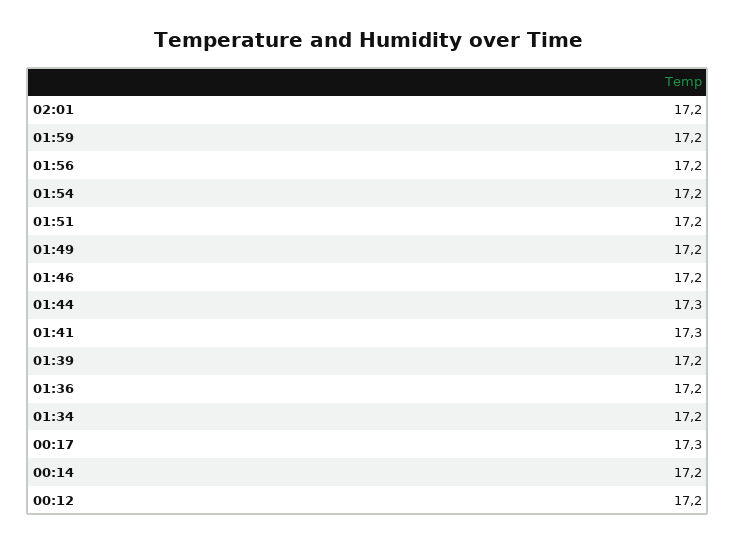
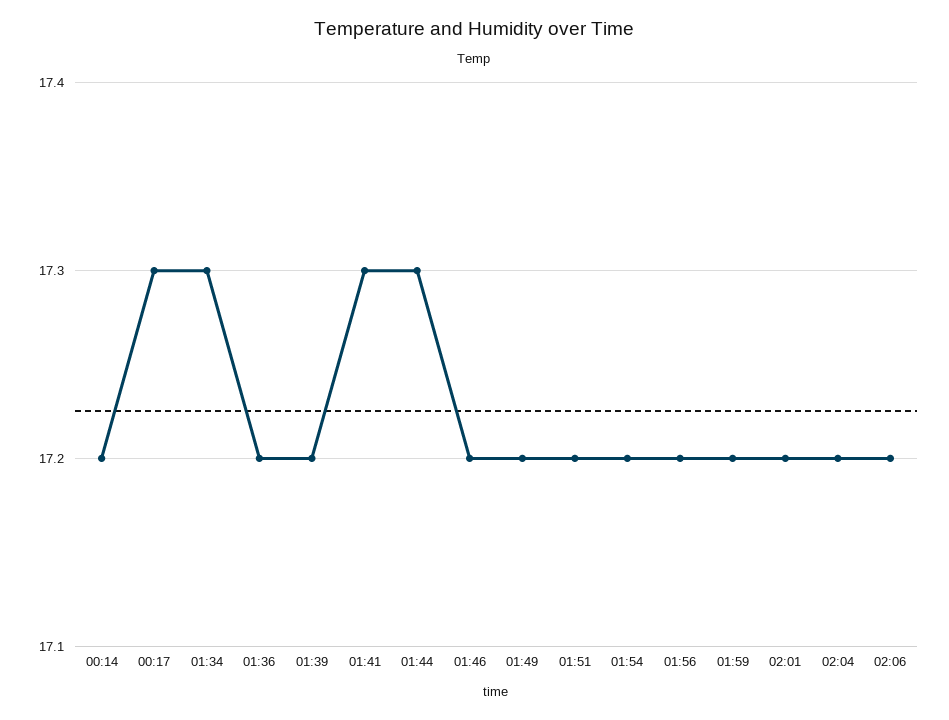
01:34: 17.2 -> 17.3
00:12: 17.2 -> none
02:04: none -> 17.2
02:06: none -> 17.2

